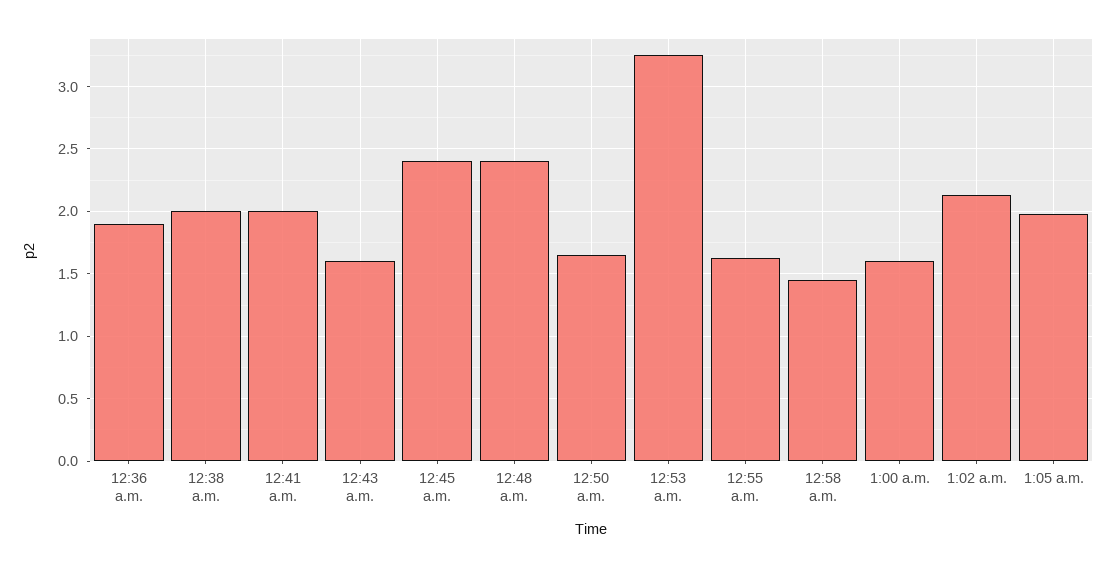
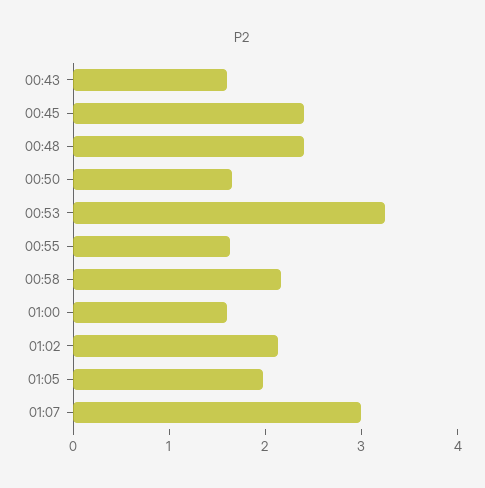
12:36 a.m.: 1.9 -> none
12:38 a.m.: 2 -> none
12:41 a.m.: 2 -> none
12:58 a.m.: 1.45 -> 2.2
01:07: none -> 3

